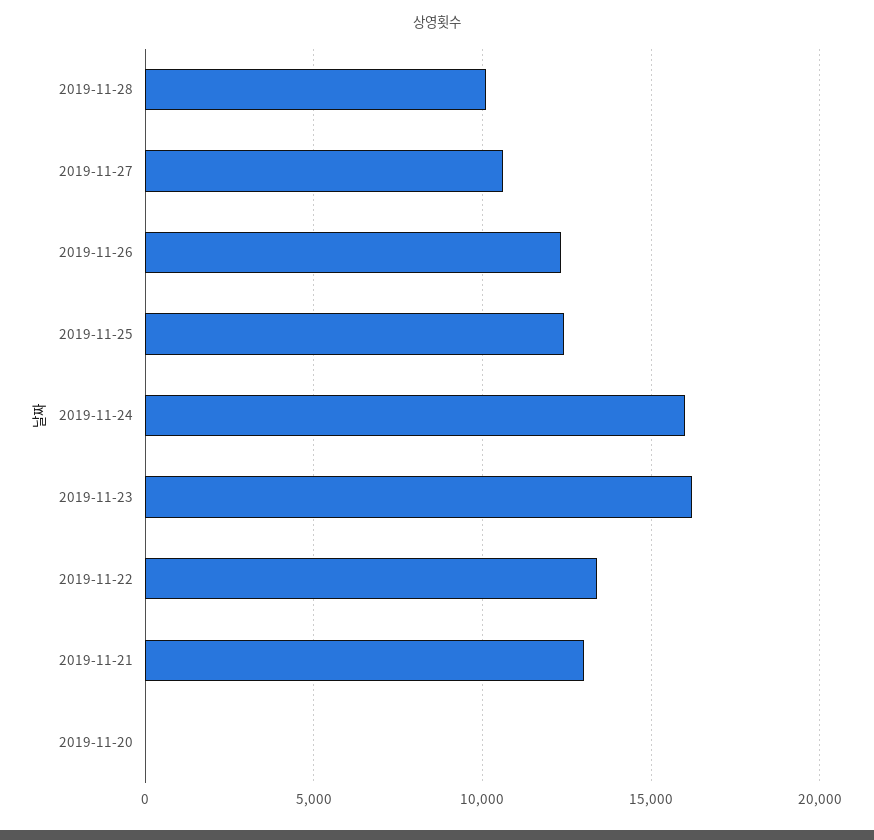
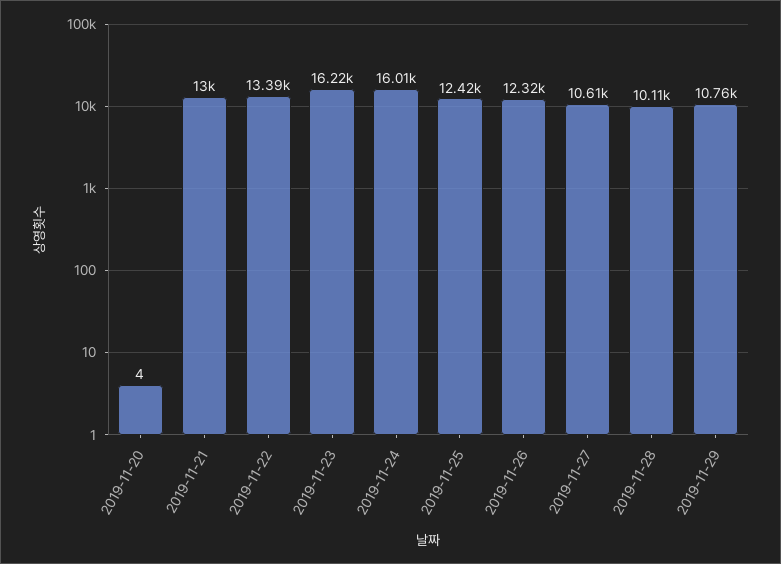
2019-11-29: none -> 10760

